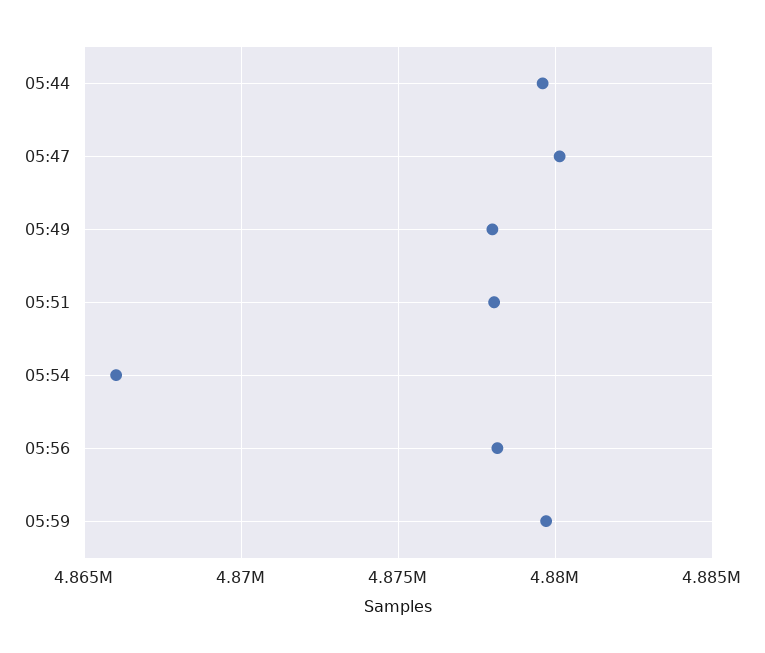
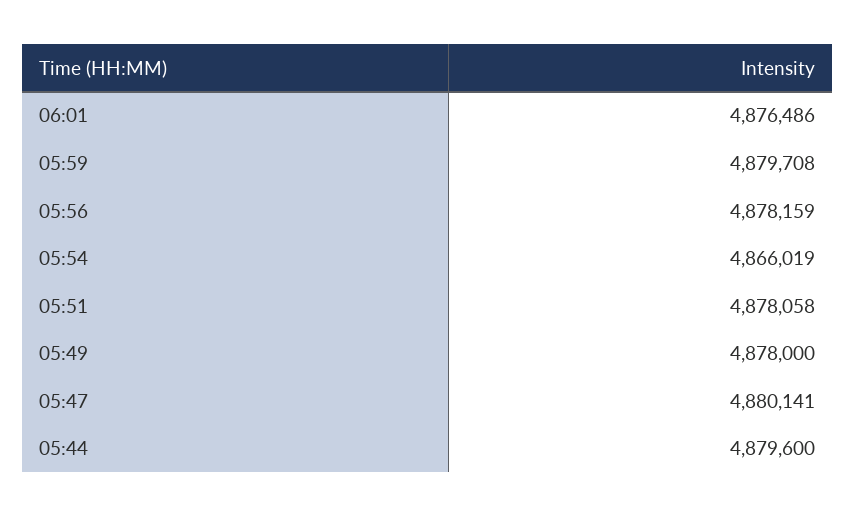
06:01: none -> 4876486

